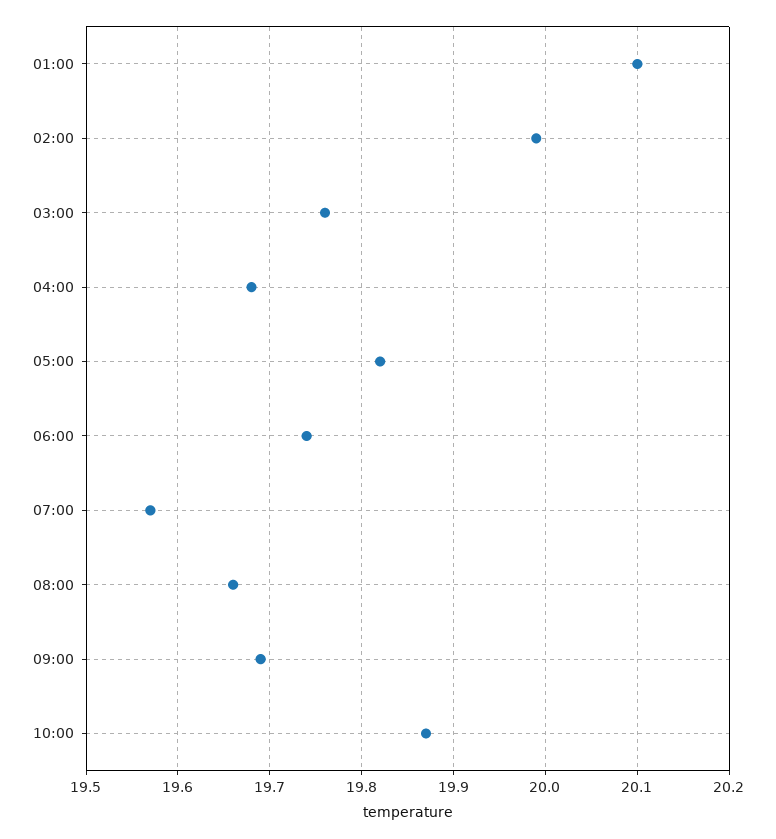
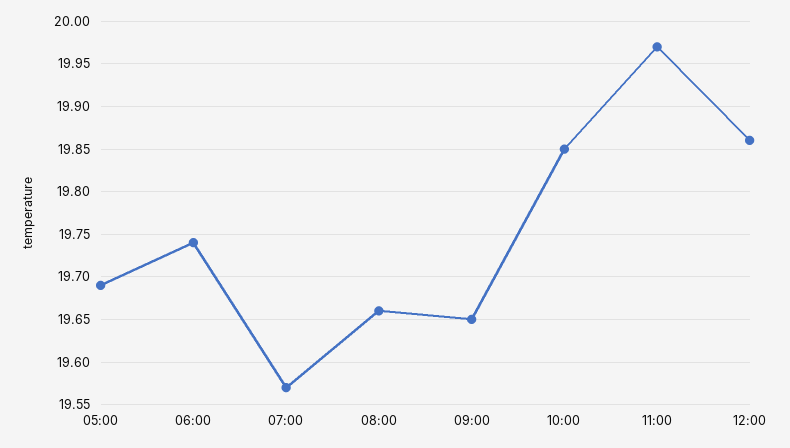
01:00: 20.1 -> none
02:00: 19.99 -> none
03:00: 19.76 -> none
04:00: 19.68 -> none
05:00: 19.82 -> 19.69
09:00: 19.69 -> 19.65
10:00: 19.87 -> 19.85
11:00: none -> 19.97
12:00: none -> 19.86

